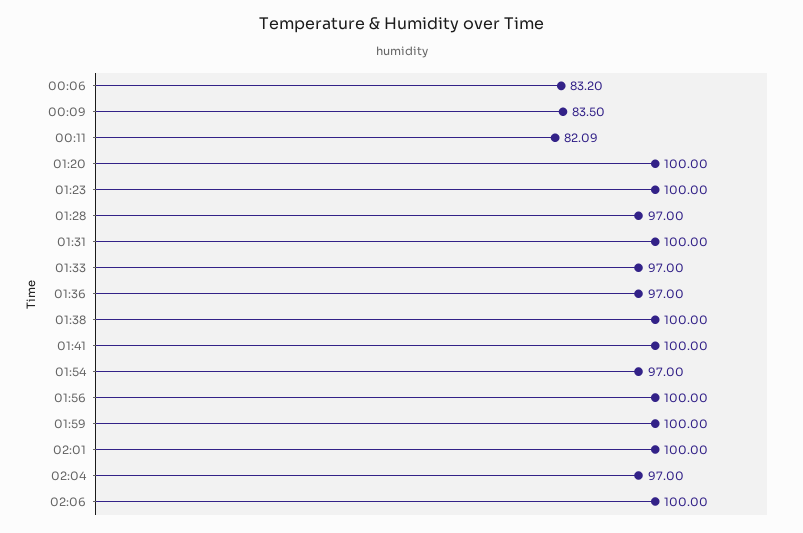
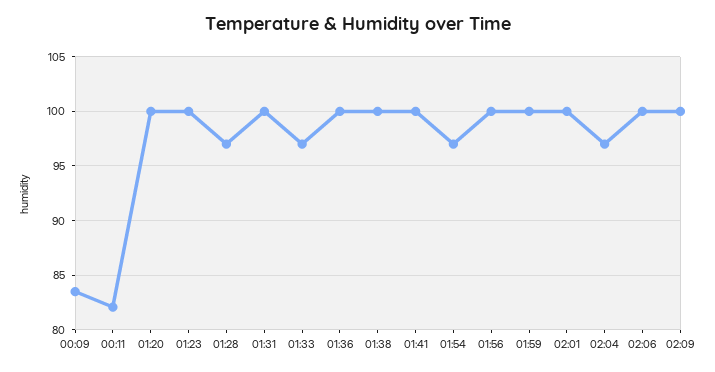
00:06: 83.2 -> none
01:36: 97 -> 100
02:09: none -> 100

